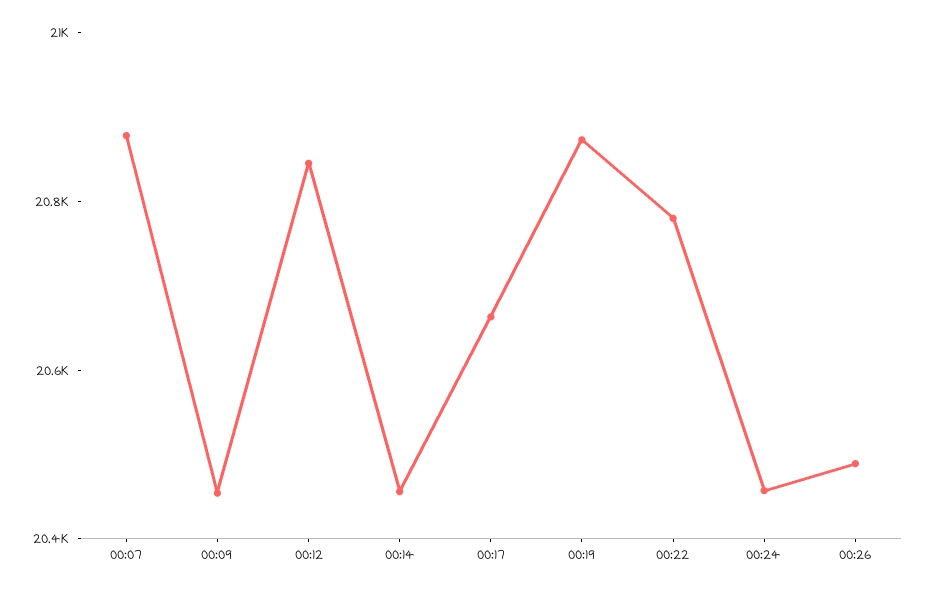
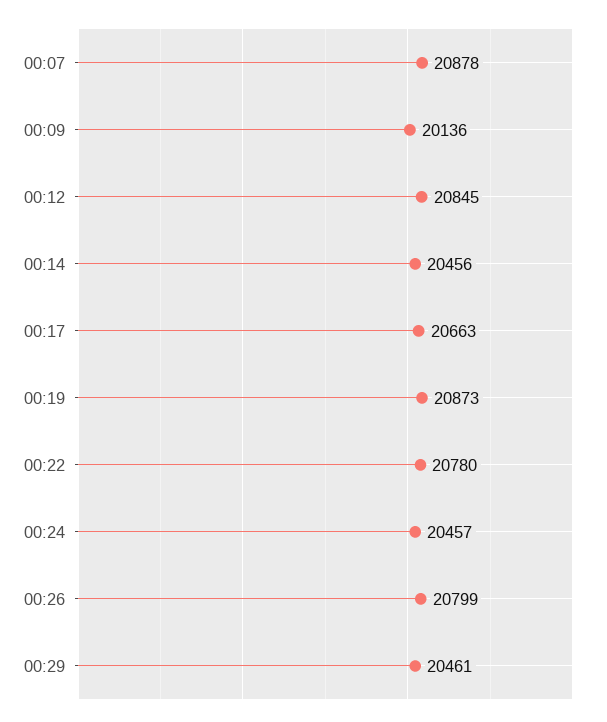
00:09: 20450 -> 20136
00:26: 20500 -> 20799
00:29: none -> 20461

